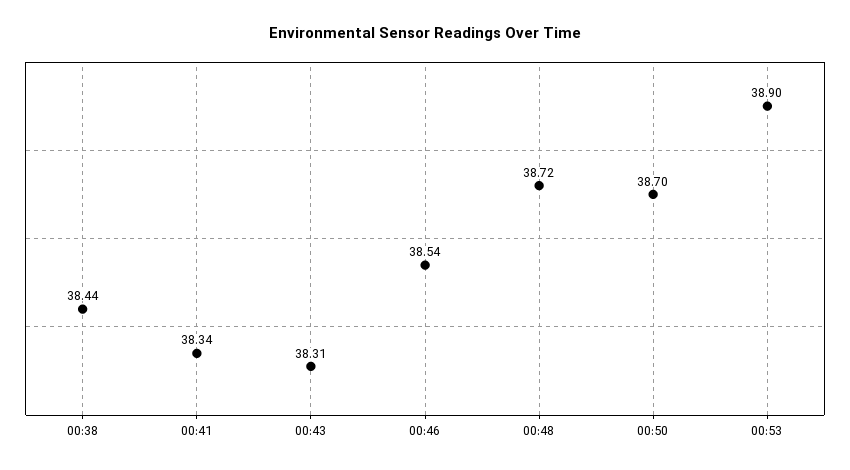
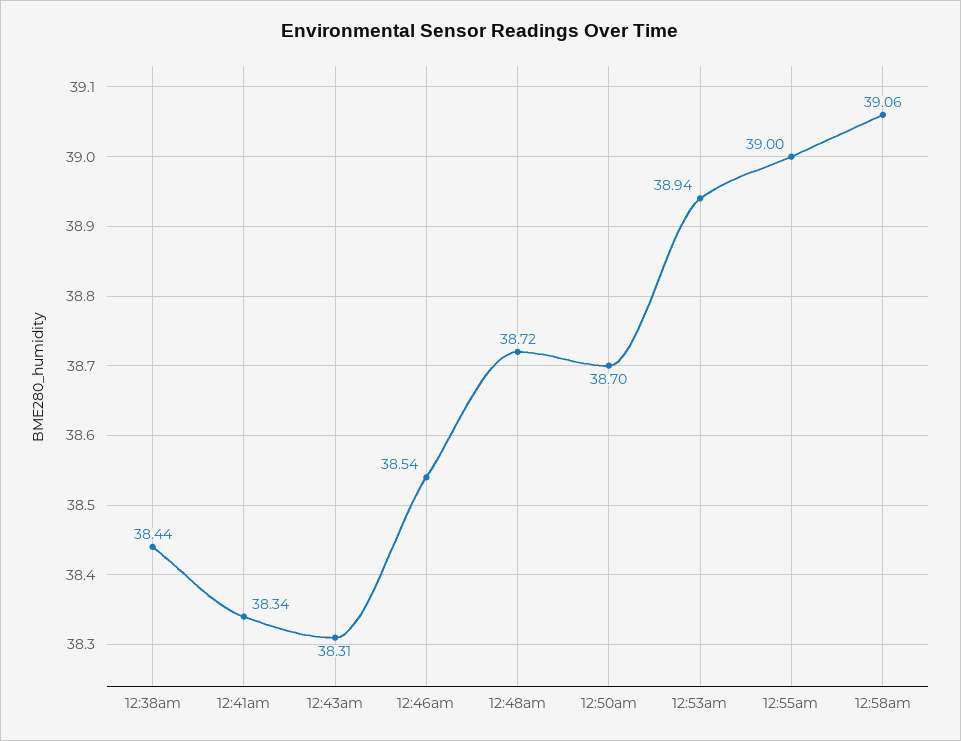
00:53: 38.9 -> 38.94
12:55am: none -> 39
12:58am: none -> 39.06

